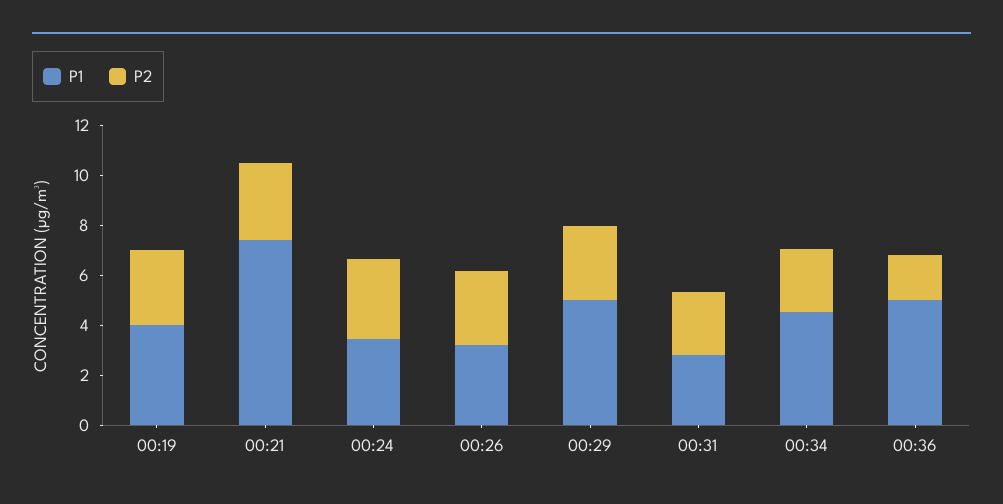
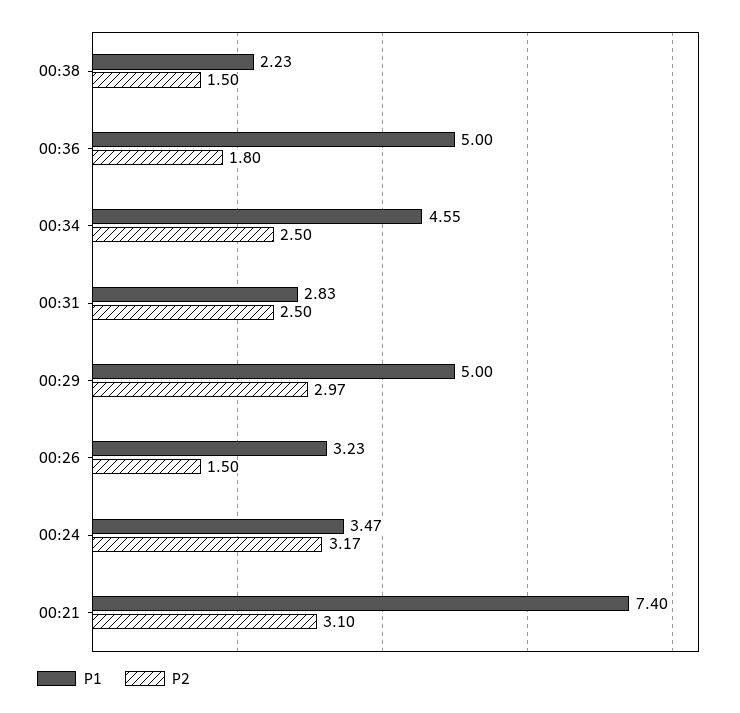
P1, 00:19: 4 -> none
P2, 00:19: 3 -> none
P2, 00:26: 3 -> 1.5
P1, 00:38: none -> 2.23
P2, 00:38: none -> 1.5

